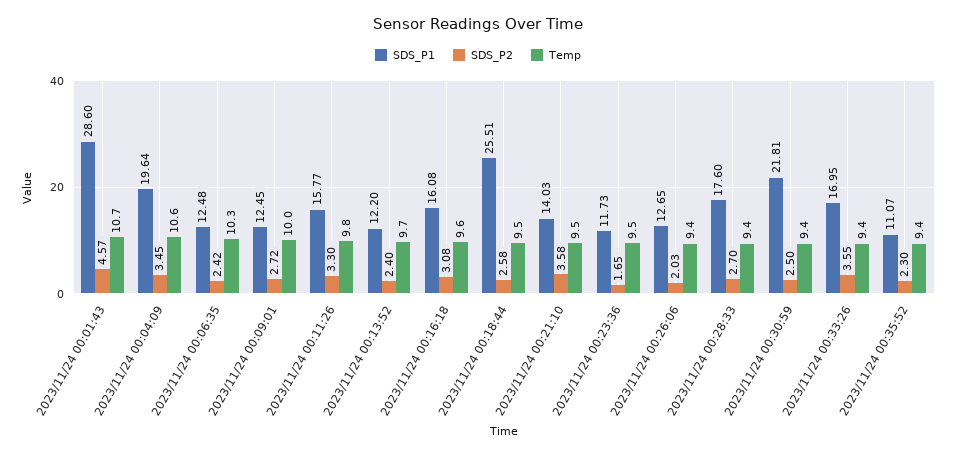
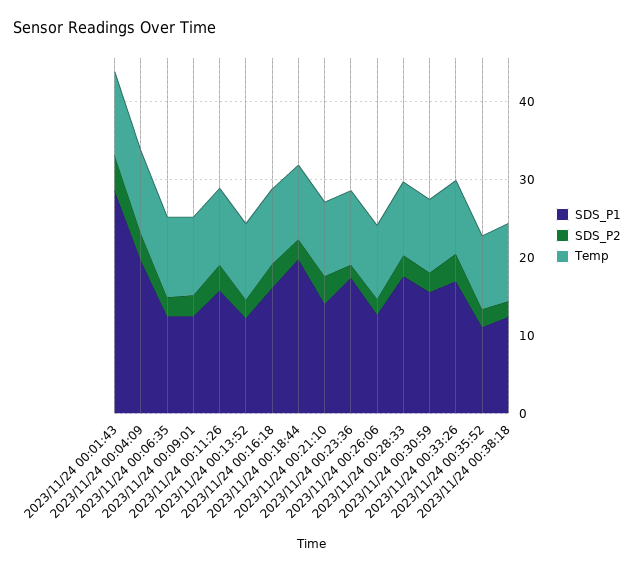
SDS_P1, 2023/11/24 00:18:44: 25.51 -> 20
SDS_P1, 2023/11/24 00:23:36: 11.73 -> 18
SDS_P1, 2023/11/24 00:30:59: 21.81 -> 16
SDS_P1, 2023/11/24 00:38:18: none -> 12
SDS_P2, 2023/11/24 00:38:18: none -> 2
Temp, 2023/11/24 00:38:18: none -> 10

